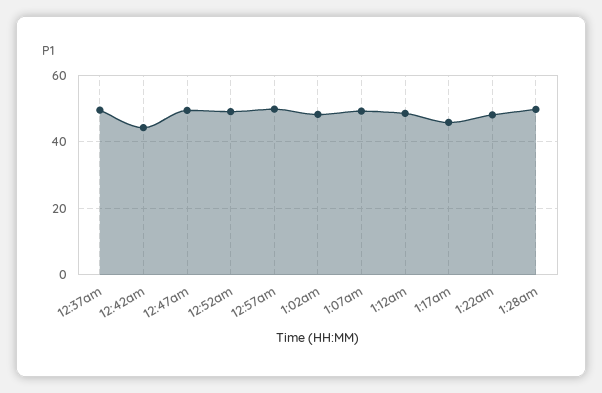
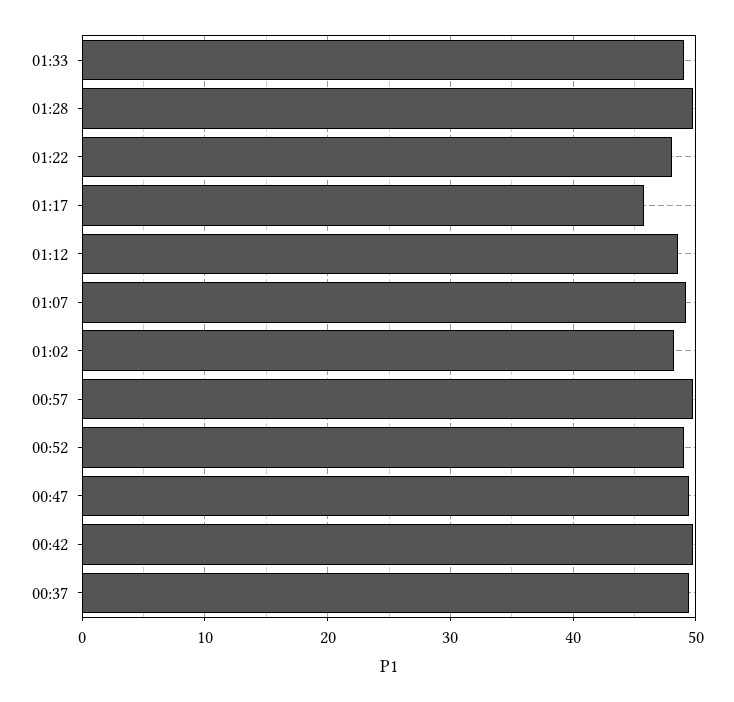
12:42am: 44 -> 50
01:33: none -> 49

